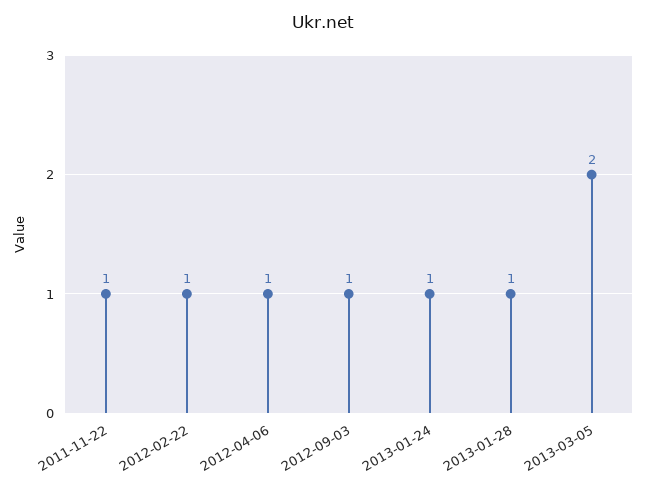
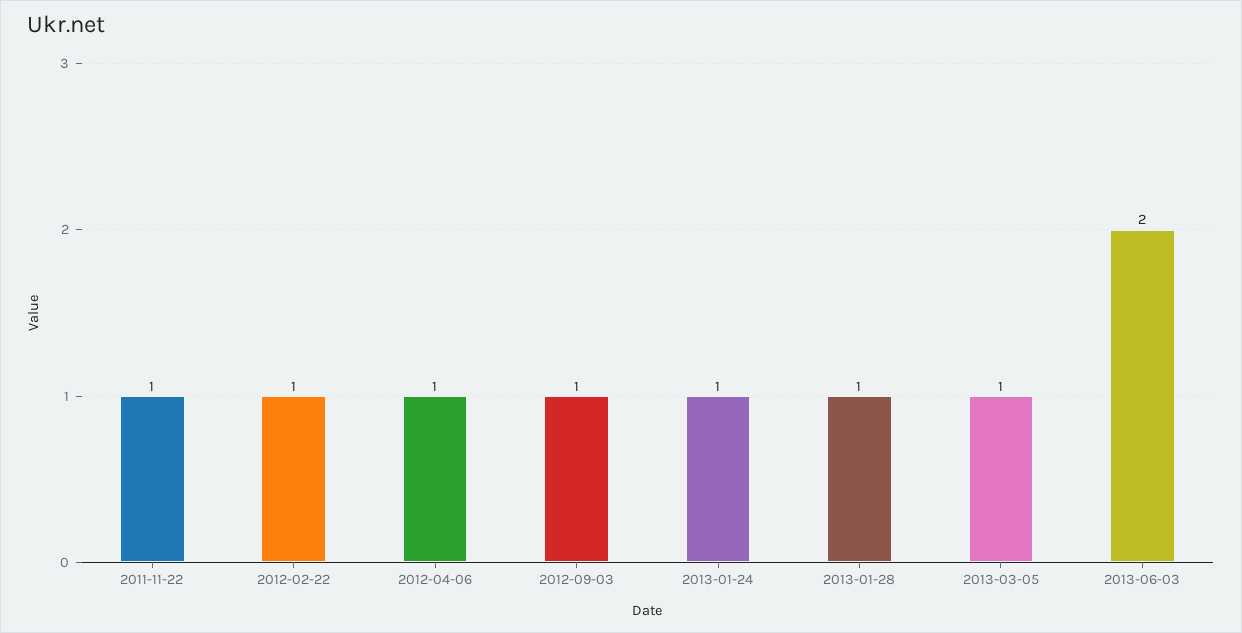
2013-03-05: 2 -> 1
2013-06-03: none -> 2

